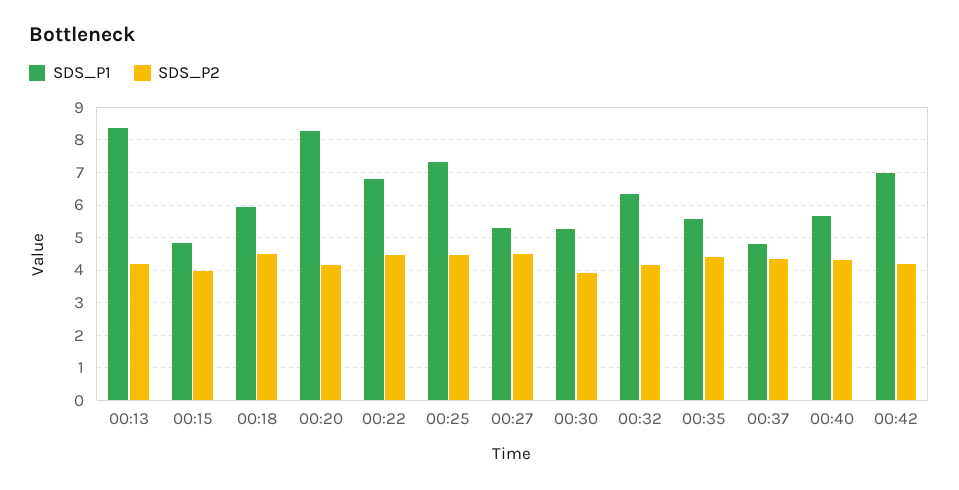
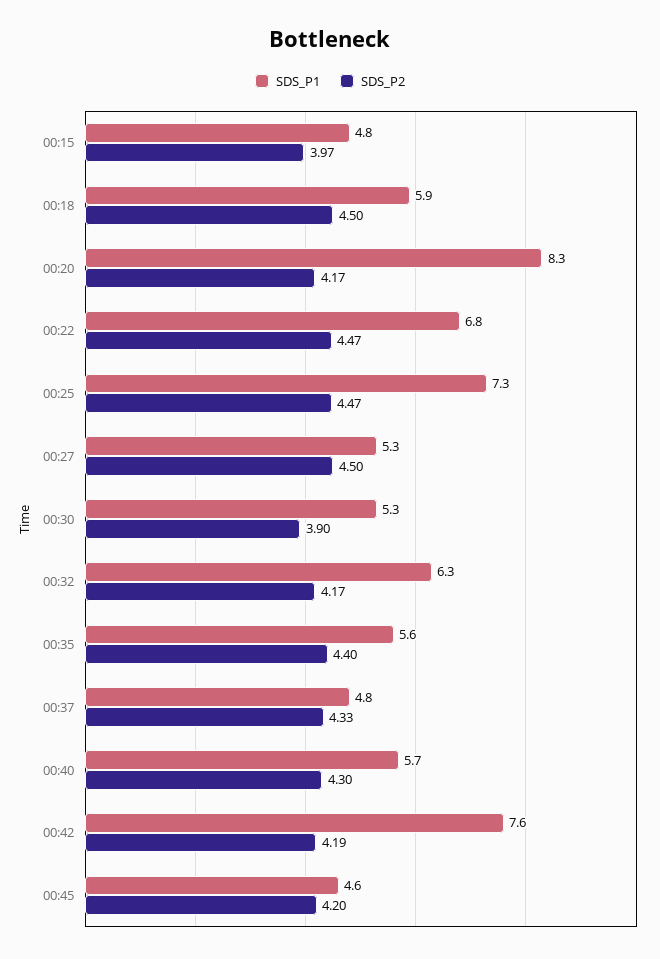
SDS_P1, 00:13: 8.4 -> none
SDS_P2, 00:13: 4.2 -> none
SDS_P1, 00:42: 7 -> 7.6
SDS_P1, 00:45: none -> 4.6
SDS_P2, 00:45: none -> 4.2

